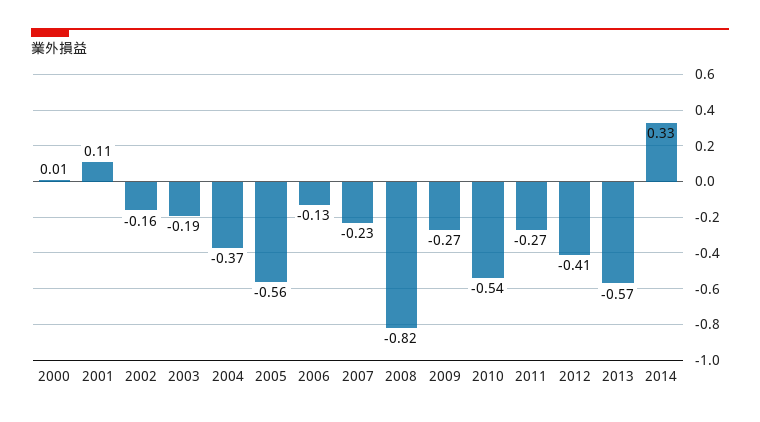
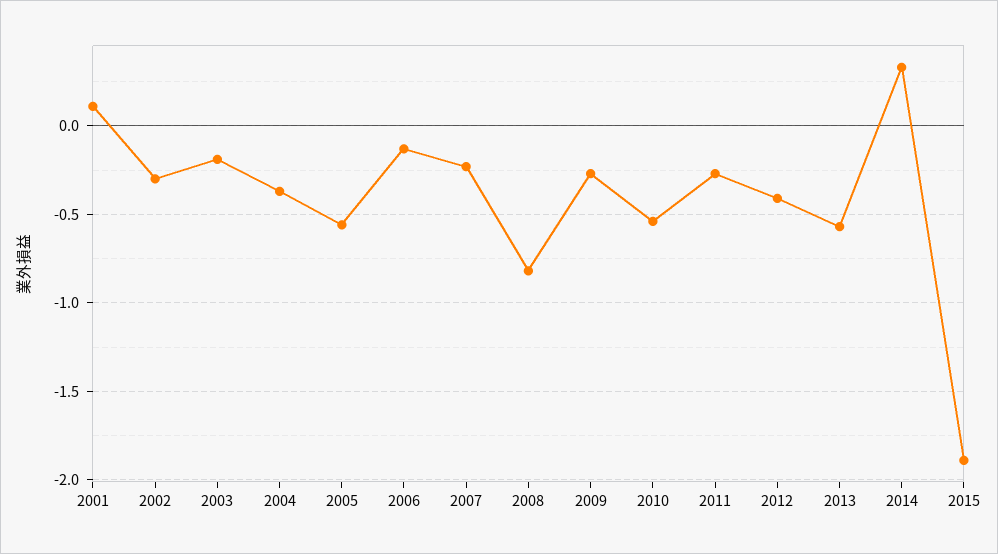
2000: 0.01 -> none
2002: -0.16 -> -0.3
2015: none -> -1.9

